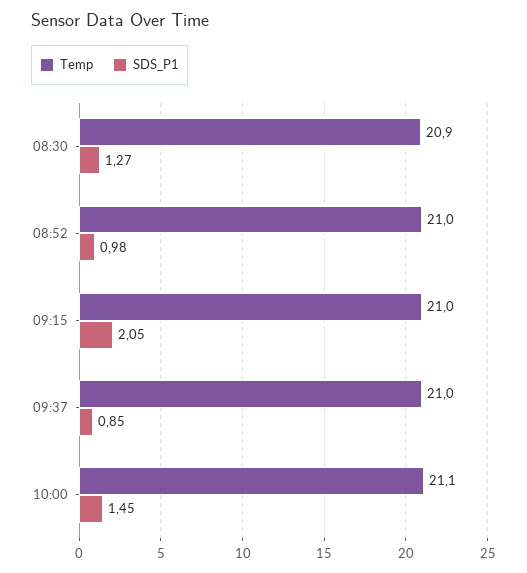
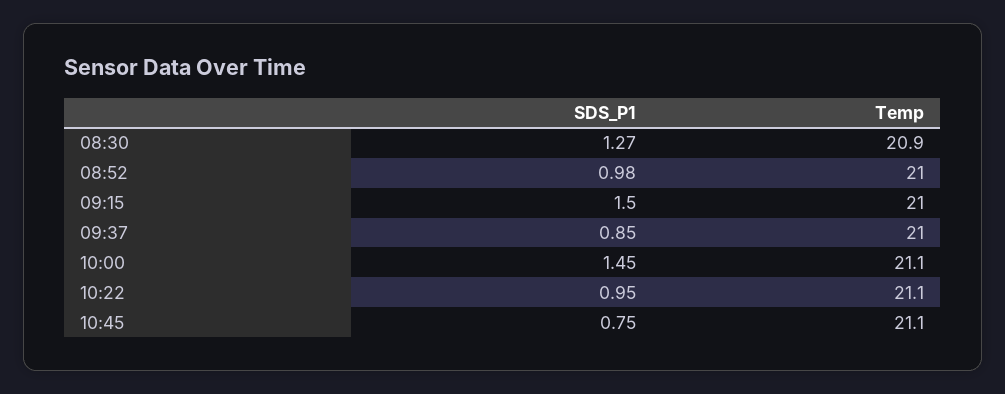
SDS_P1, 09:15: 2.05 -> 1.5
SDS_P1, 10:22: none -> 0.95
Temp, 10:22: none -> 21.1
SDS_P1, 10:45: none -> 0.75
Temp, 10:45: none -> 21.1

